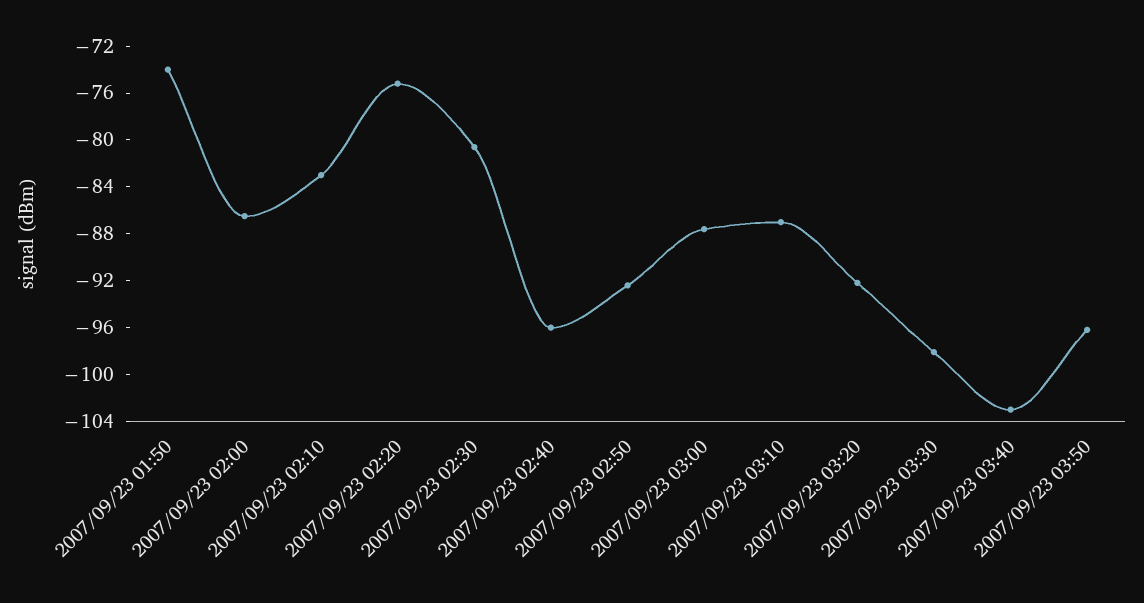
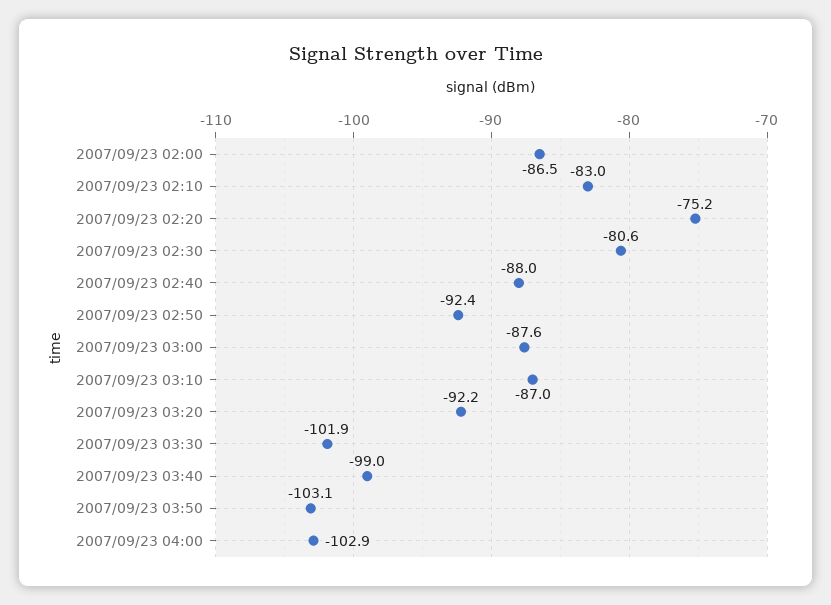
2007/09/23 01:50: -74 -> none
2007/09/23 02:40: -96 -> -88
2007/09/23 03:30: -98 -> -101.9
2007/09/23 03:40: -103 -> -99
2007/09/23 03:50: -96 -> -103.1
2007/09/23 04:00: none -> -102.9

